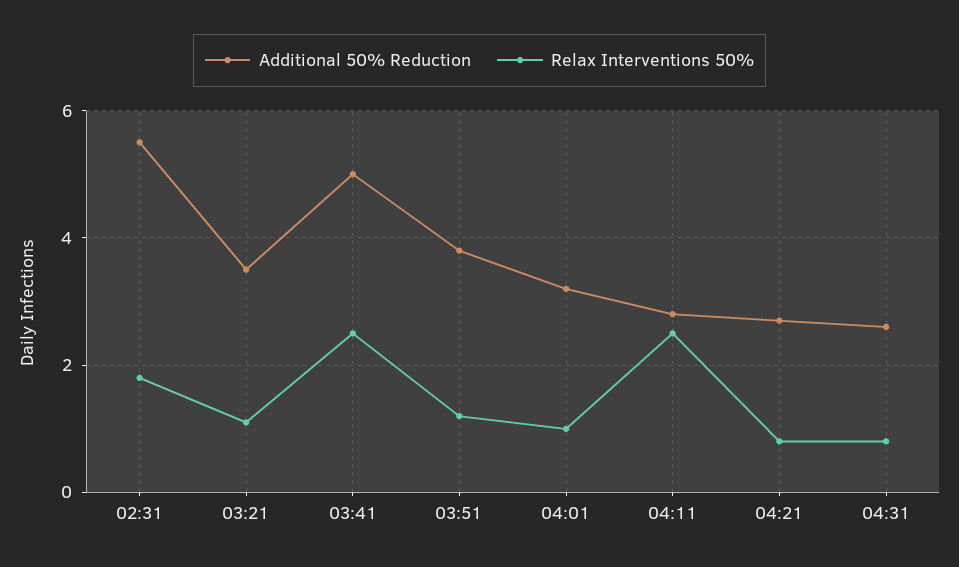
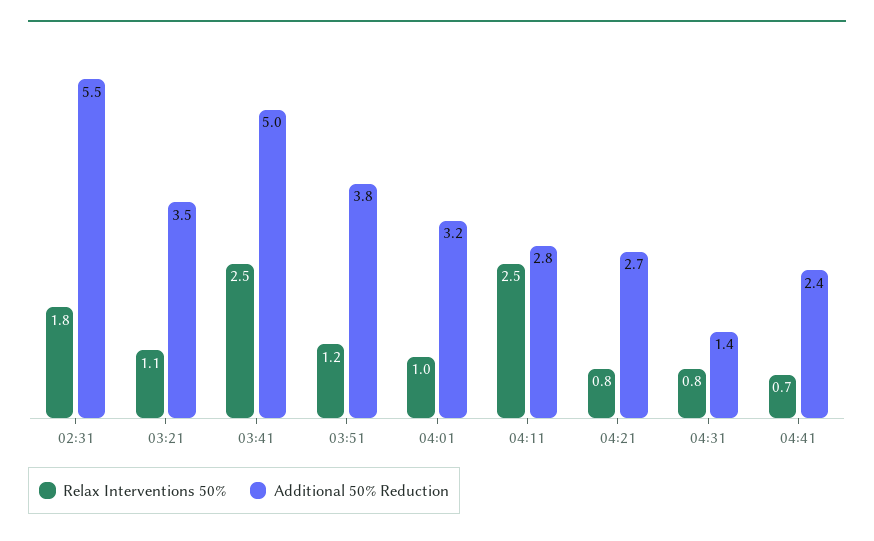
Additional 50% Reduction, 04:31: 2.5 -> 1.4
Relax Interventions 50%, 04:41: none -> 0.7
Additional 50% Reduction, 04:41: none -> 2.4

